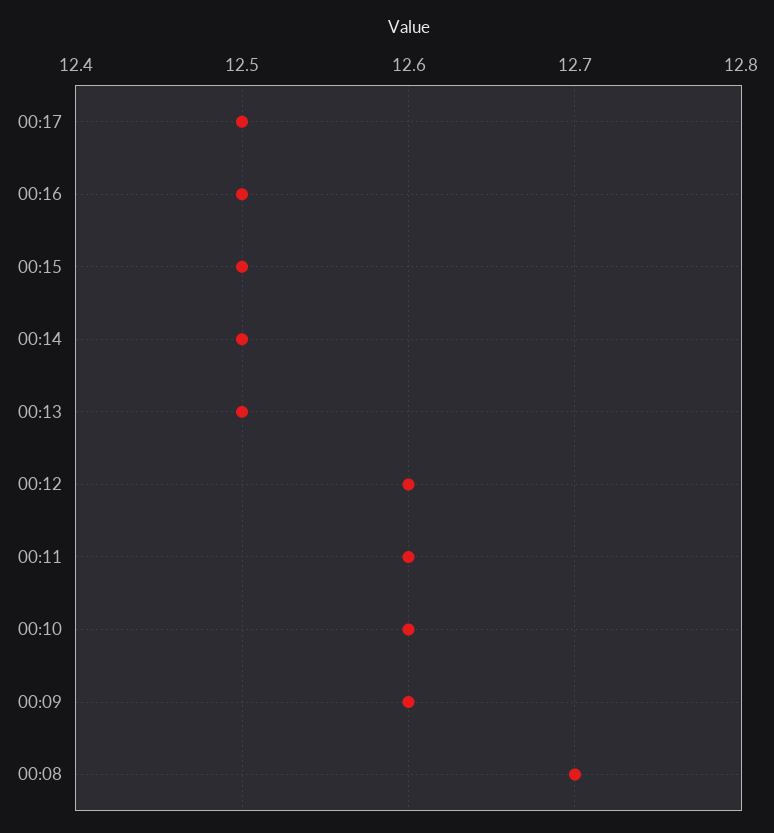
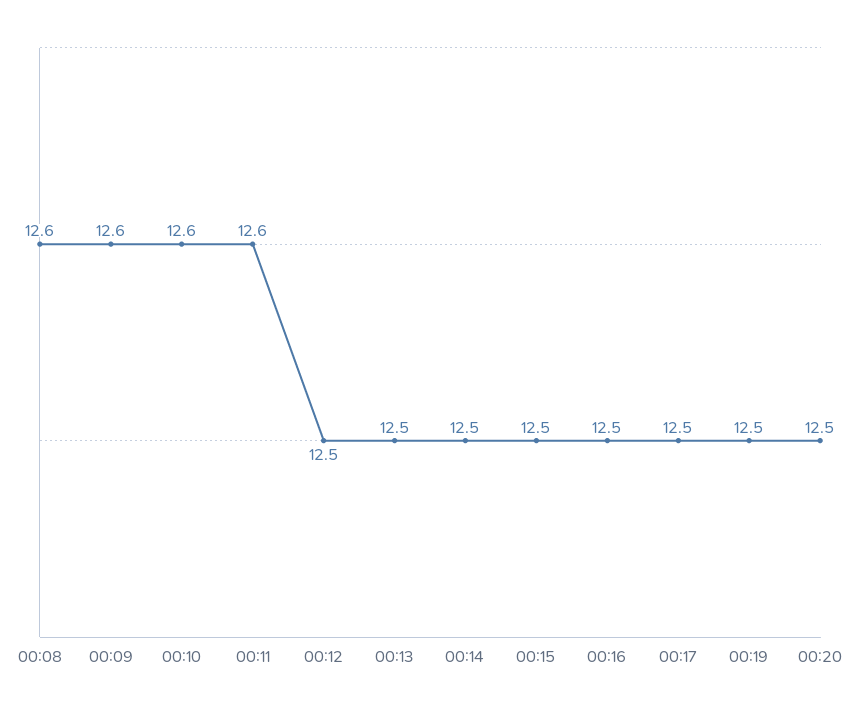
00:12: 12.6 -> 12.5
00:08: 12.7 -> 12.6
00:19: none -> 12.5
00:20: none -> 12.5

